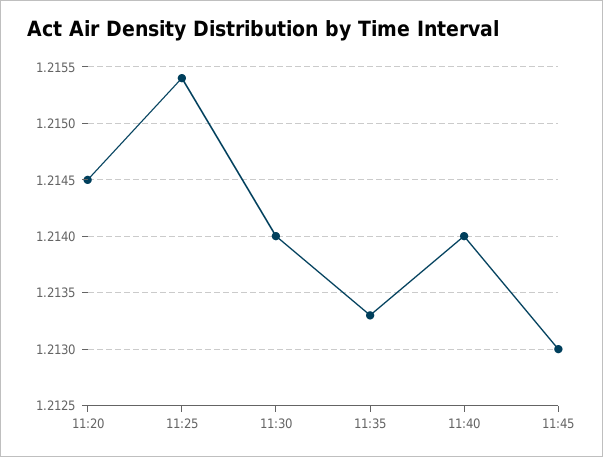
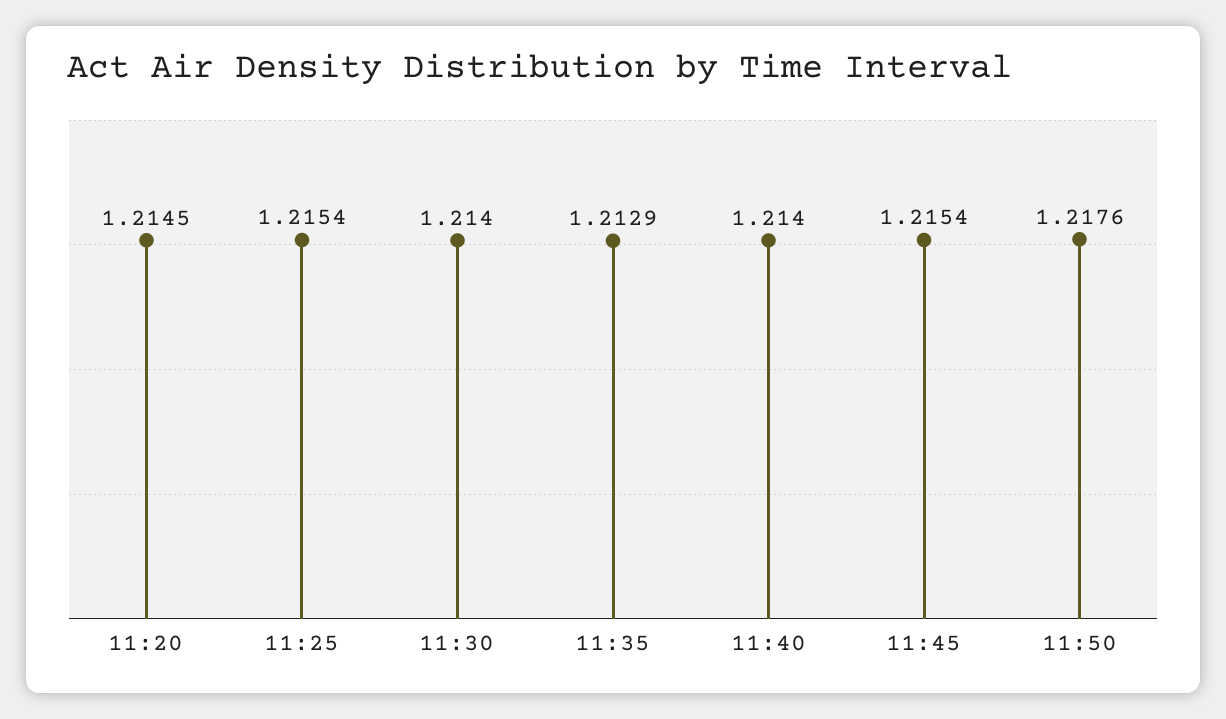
11:35: 1.2133 -> 1.2129
11:45: 1.213 -> 1.2154
11:50: none -> 1.2176

